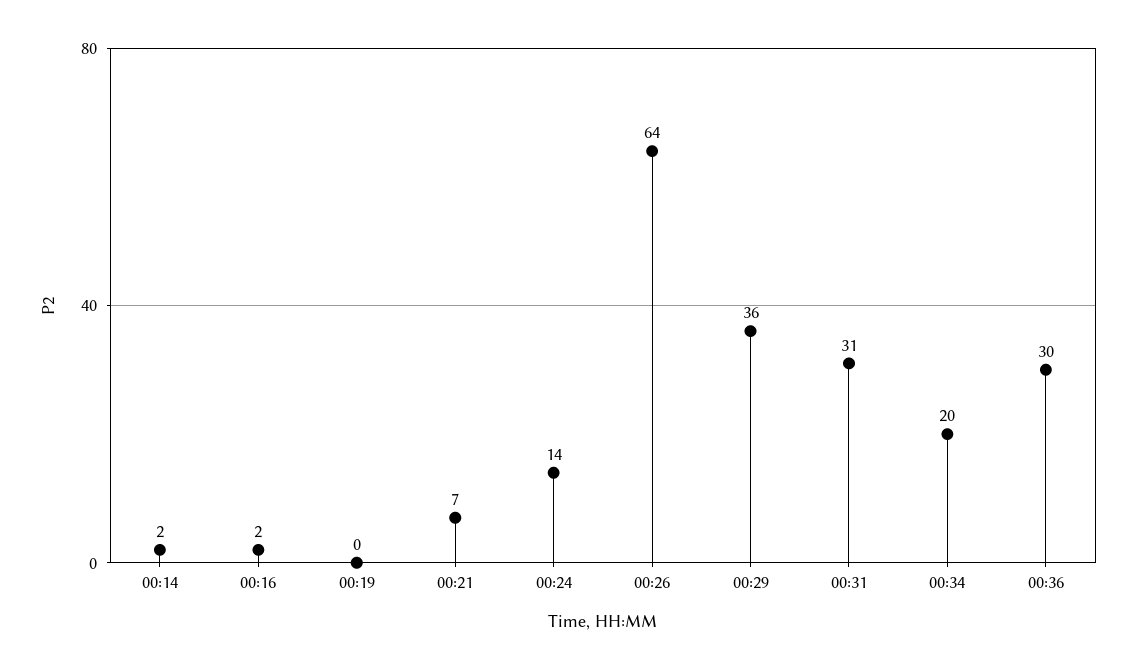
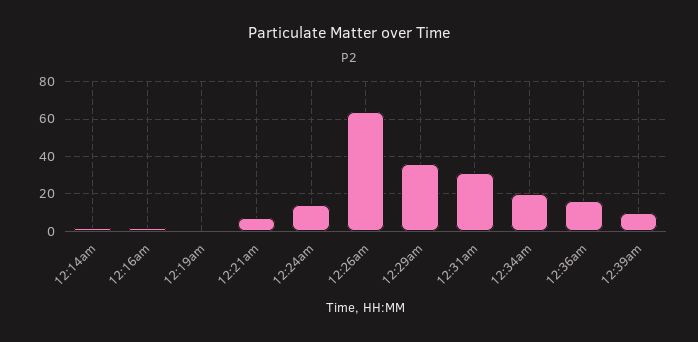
00:36: 30 -> 15
12:39am: none -> 10

